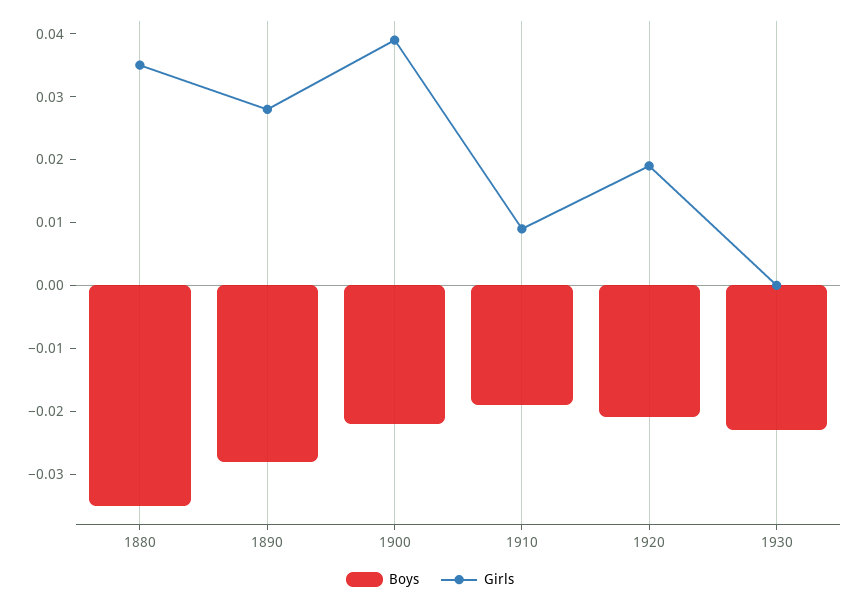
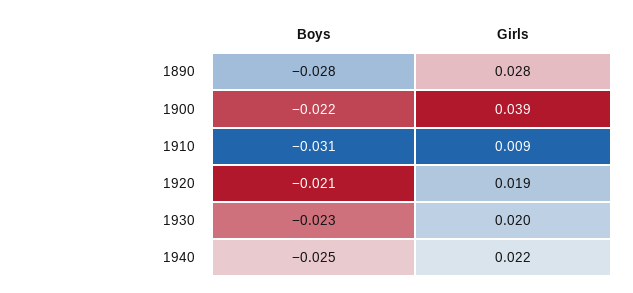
Boys, 1880: -0.035 -> none
Girls, 1880: 0.035 -> none
Boys, 1910: -0.02 -> -0.031
Girls, 1930: 0 -> 0.02
Boys, 1940: none -> -0.025
Girls, 1940: none -> 0.022

